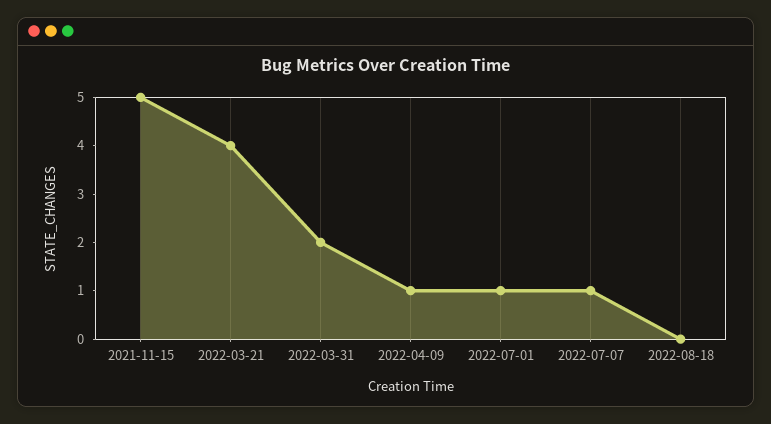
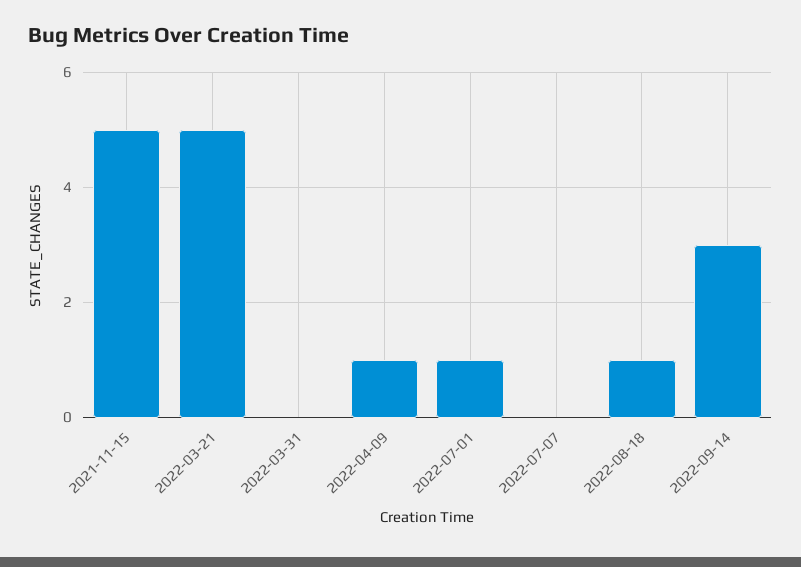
2022-03-21: 4 -> 5
2022-03-31: 2 -> 0
2022-07-07: 1 -> 0
2022-08-18: 0 -> 1
2022-09-14: none -> 3

